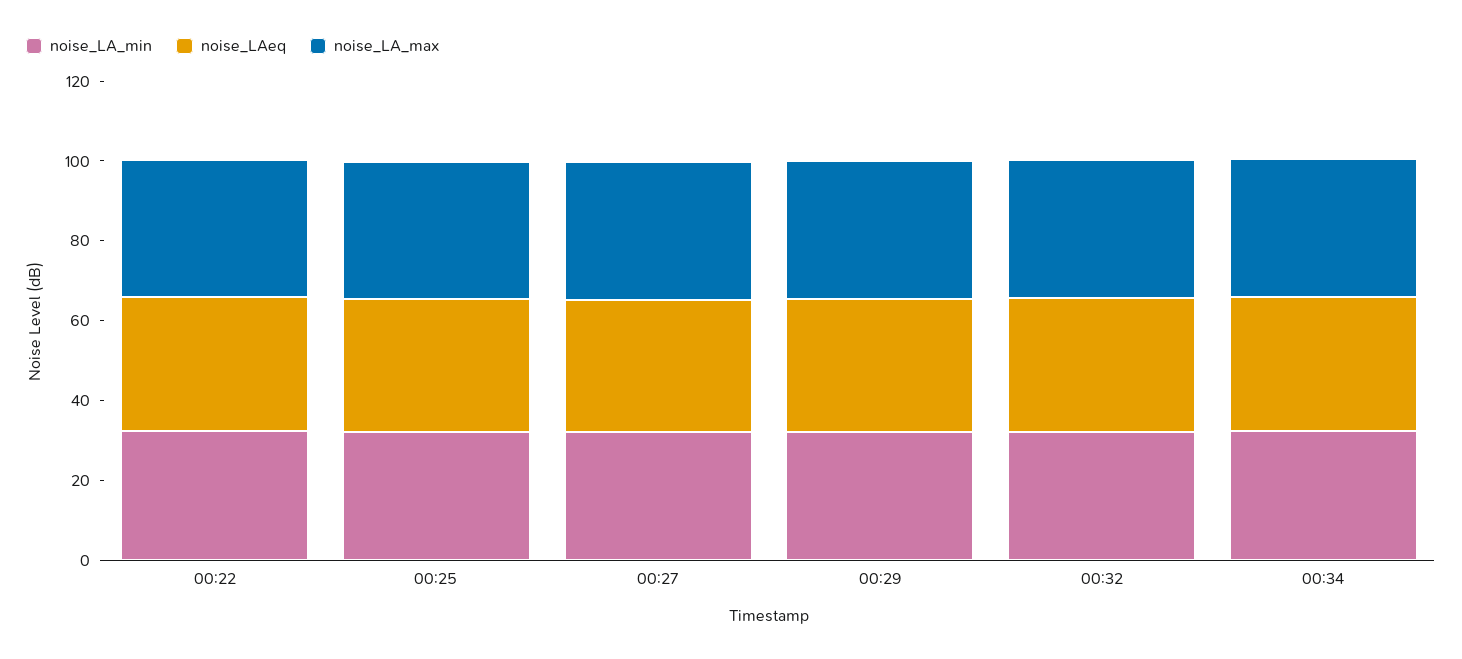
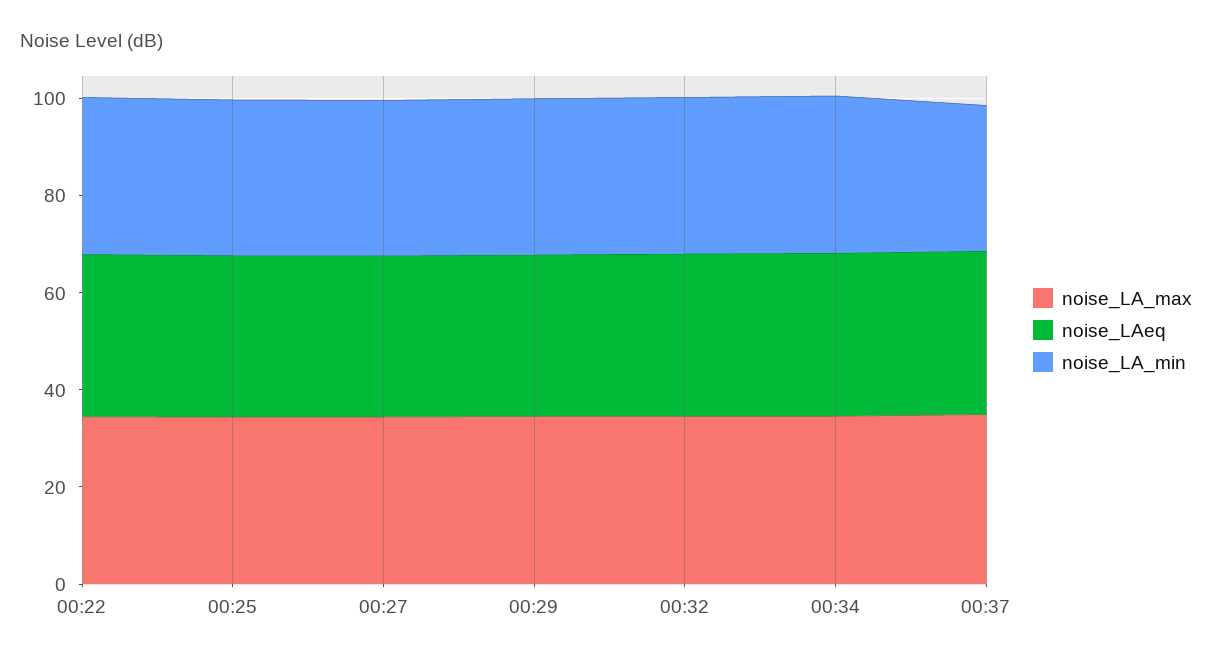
noise_LA_max, 00:37: none -> 35
noise_LAeq, 00:37: none -> 35
noise_LA_min, 00:37: none -> 30

